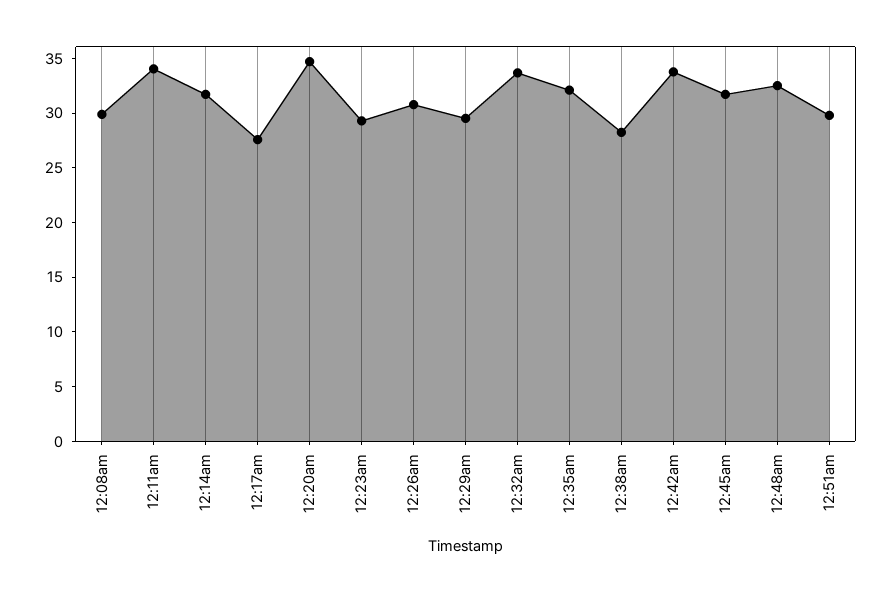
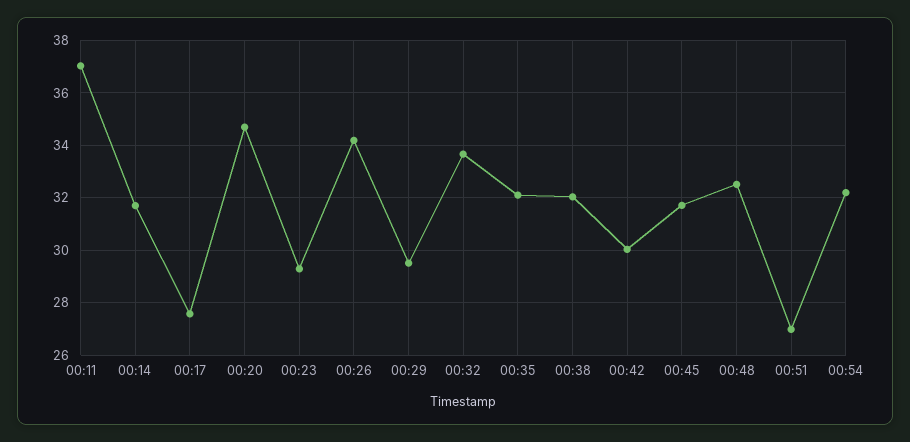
12:08am: 30 -> none
12:11am: 34 -> 37
12:26am: 31 -> 34.25
12:38am: 28 -> 32
12:42am: 34 -> 30
12:51am: 30 -> 27
00:54: none -> 32.25

